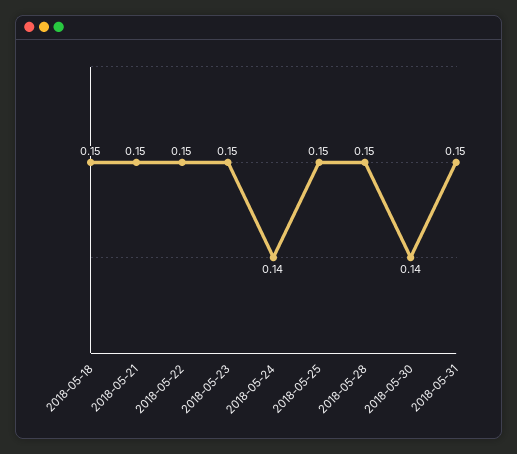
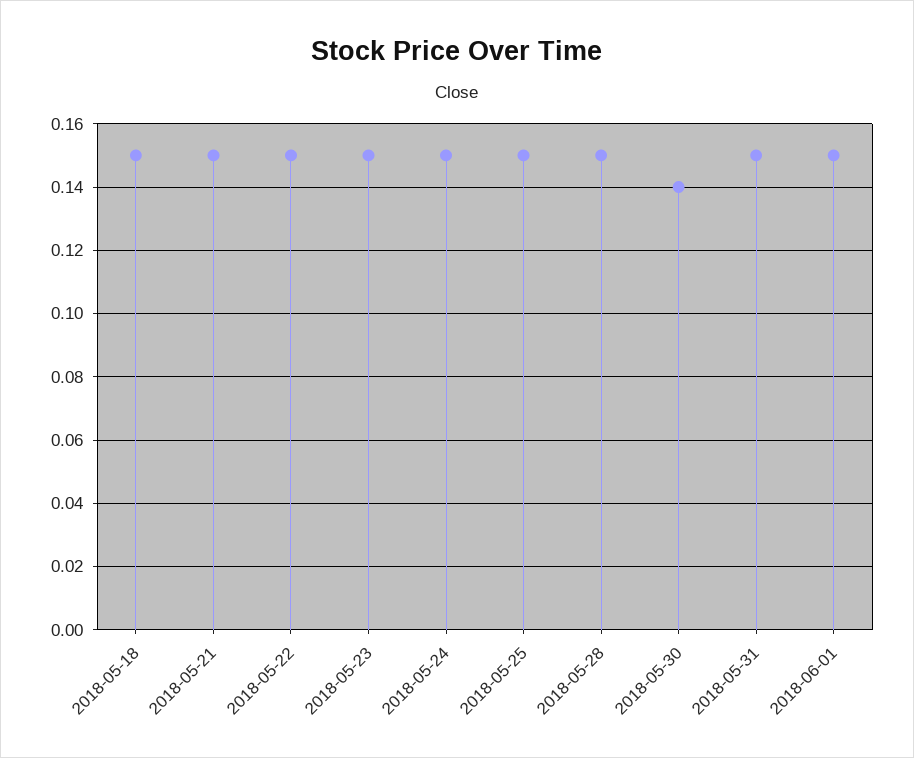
2018-05-24: 0.14 -> 0.15
2018-06-01: none -> 0.15

